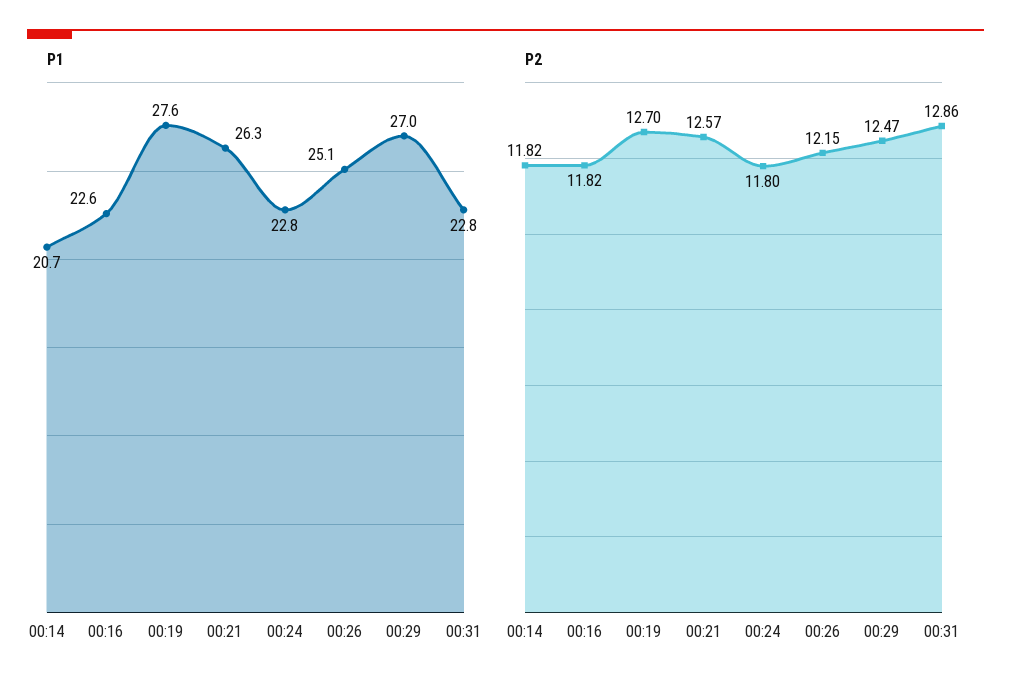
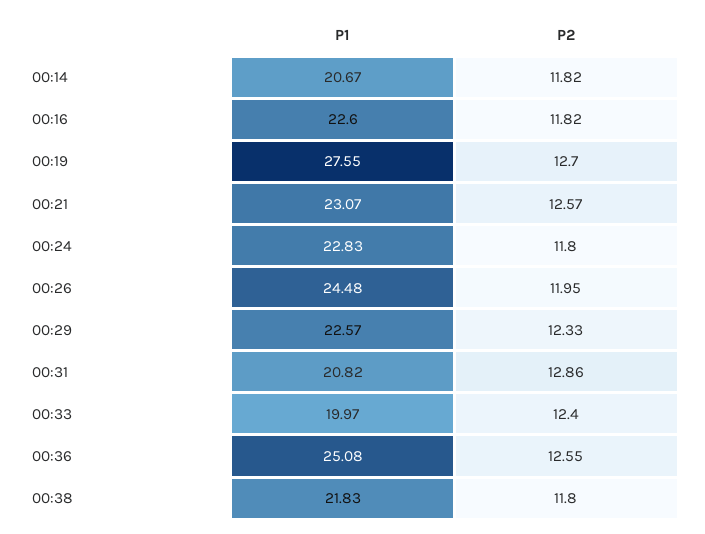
P1, 00:21: 26.3 -> 23.07
P1, 00:26: 25.1 -> 24.48
P1, 00:29: 27 -> 22.57
P1, 00:31: 22.8 -> 20.82
P2, 00:26: 12.15 -> 11.95
P2, 00:29: 12.47 -> 12.33
P1, 00:33: none -> 19.97
P2, 00:33: none -> 12.4
P1, 00:36: none -> 25.08
P2, 00:36: none -> 12.55
P1, 00:38: none -> 21.83
P2, 00:38: none -> 11.8

